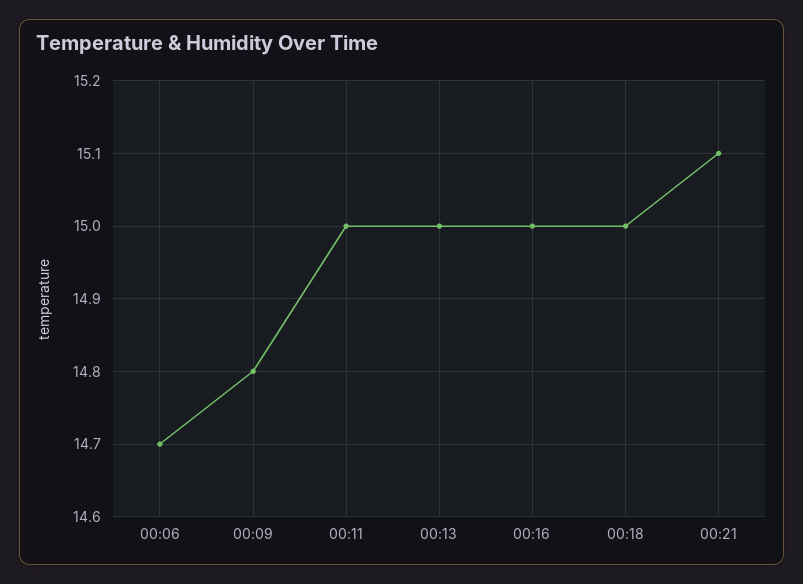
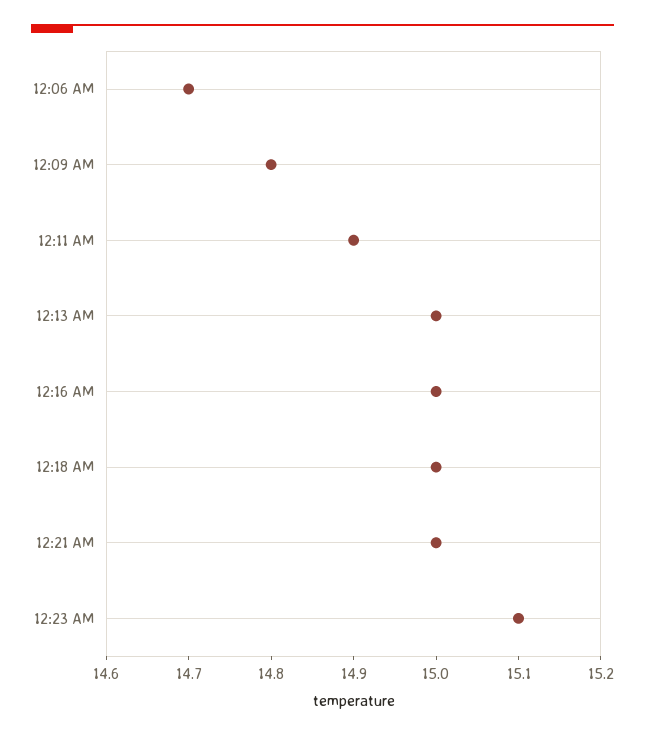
00:11: 15 -> 14.9
00:21: 15.1 -> 15
12:23 AM: none -> 15.1

